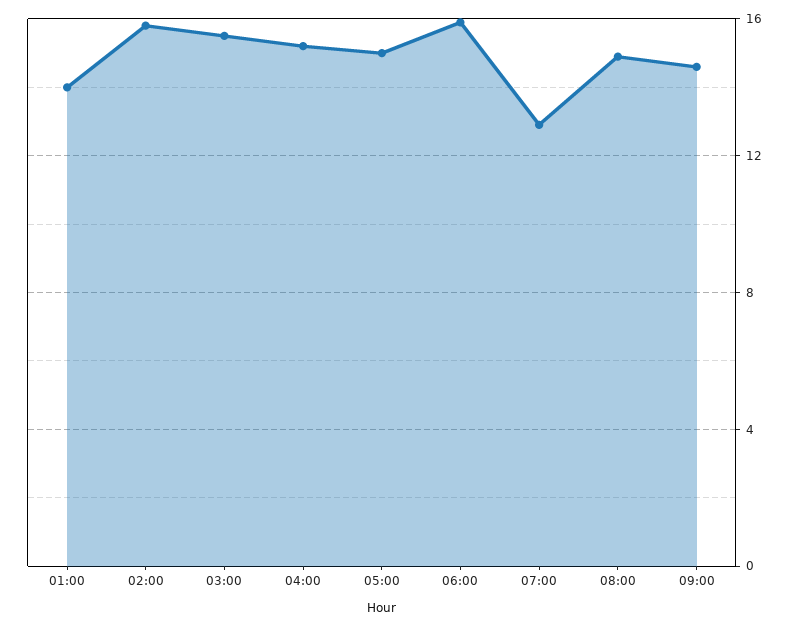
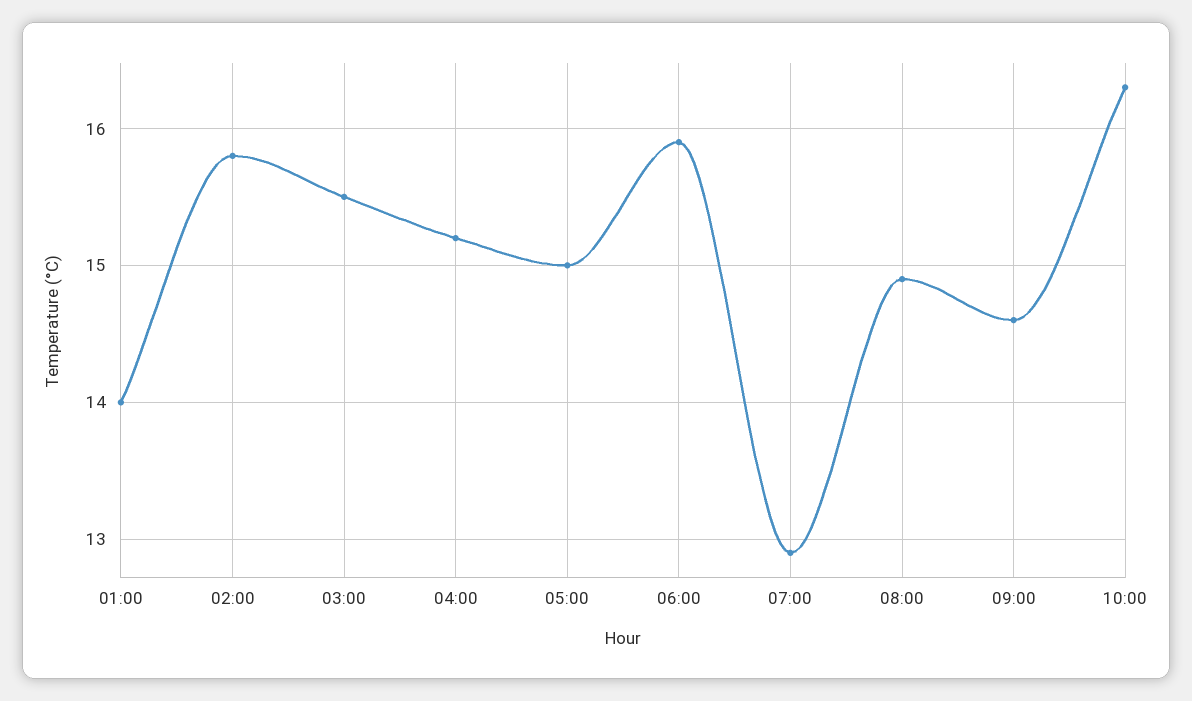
10:00: none -> 16.3

